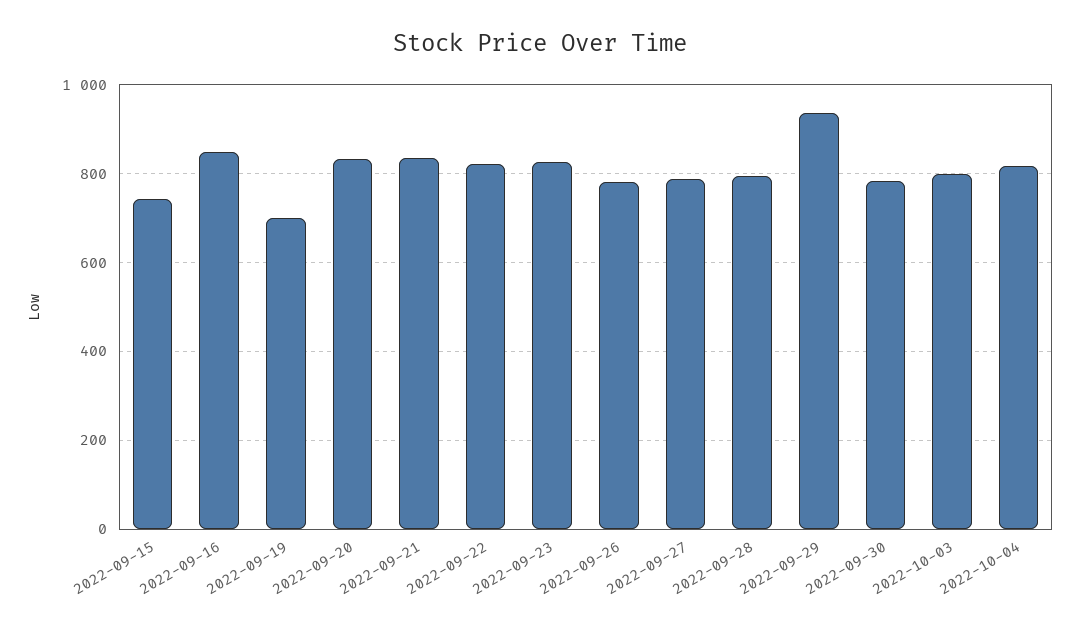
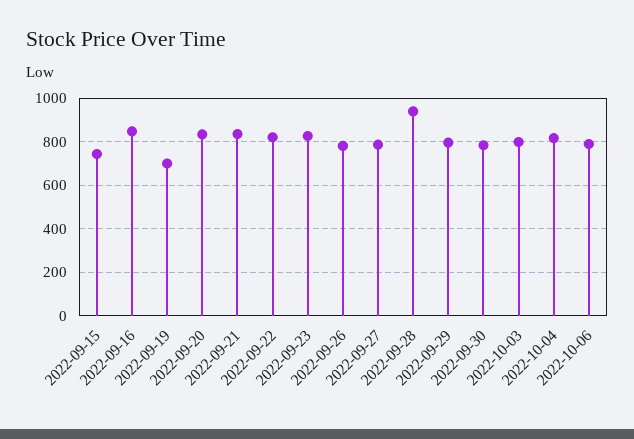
2022-09-28: 800 -> 950
2022-09-29: 940 -> 800
2022-10-06: none -> 800

